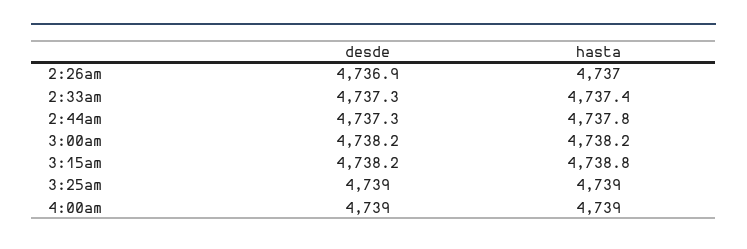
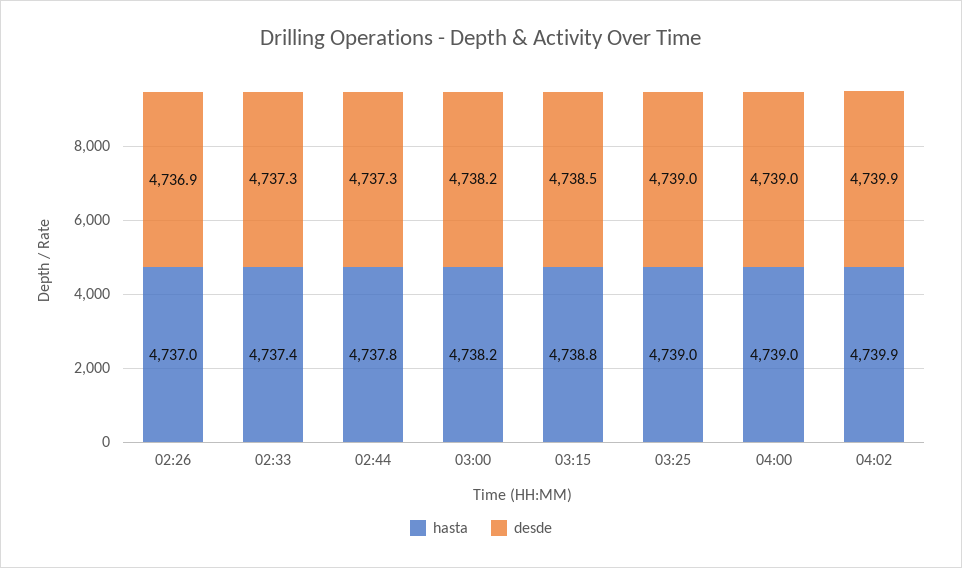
desde, 3:15am: 4738.2 -> 4738.5
hasta, 04:02: none -> 4739.9
desde, 04:02: none -> 4739.9

